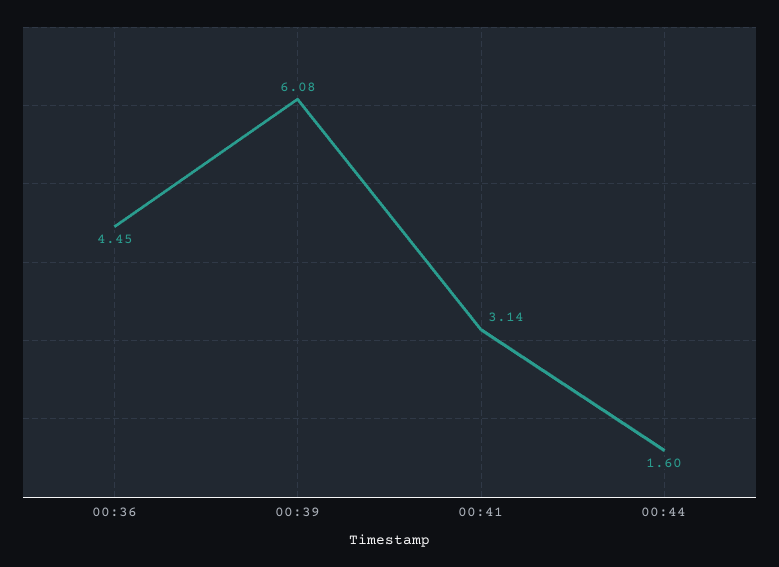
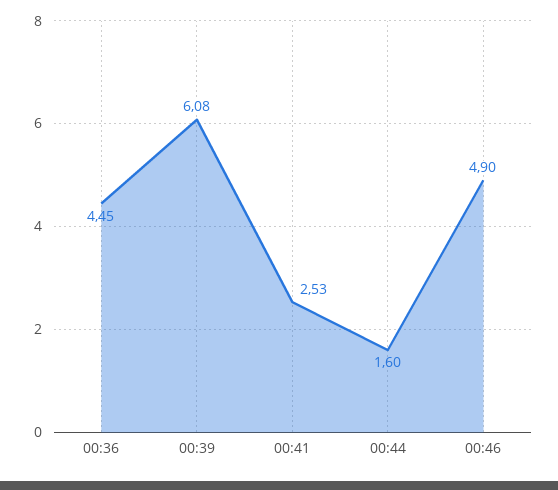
00:41: 3.14 -> 2.53
00:46: none -> 4.9

